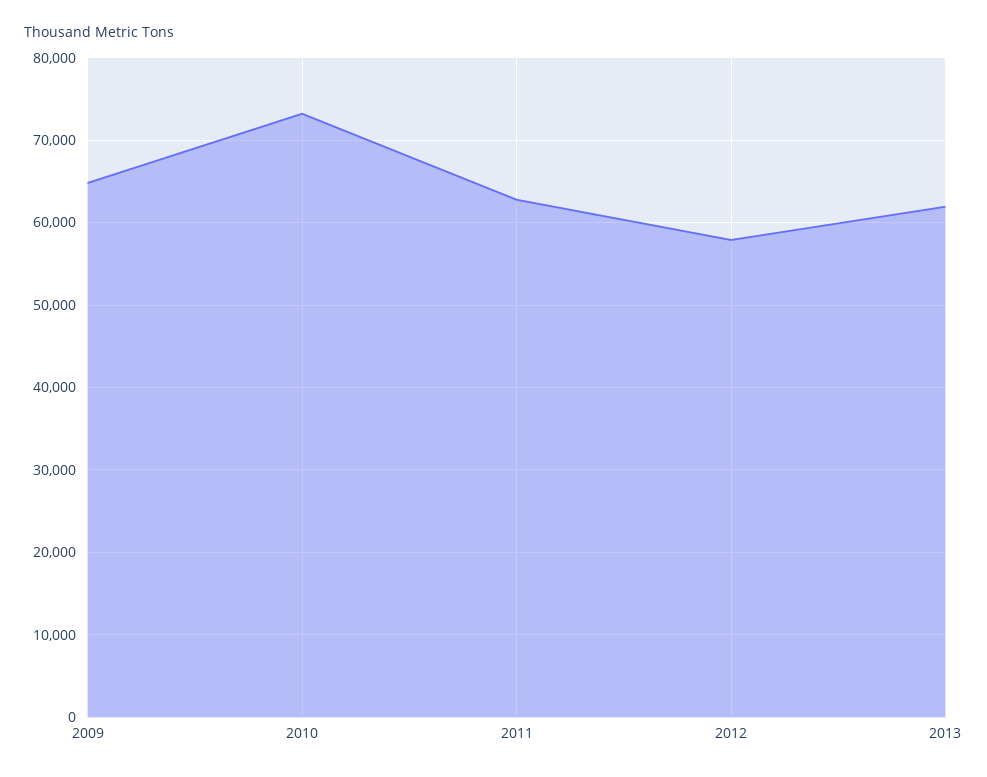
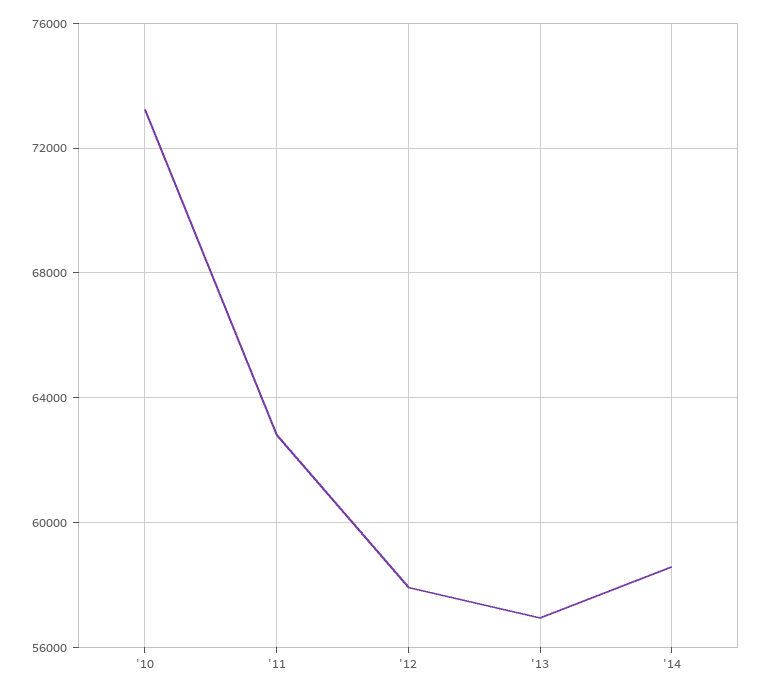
2009: 65000 -> none
2013: 62000 -> 57000
'14: none -> 58500

